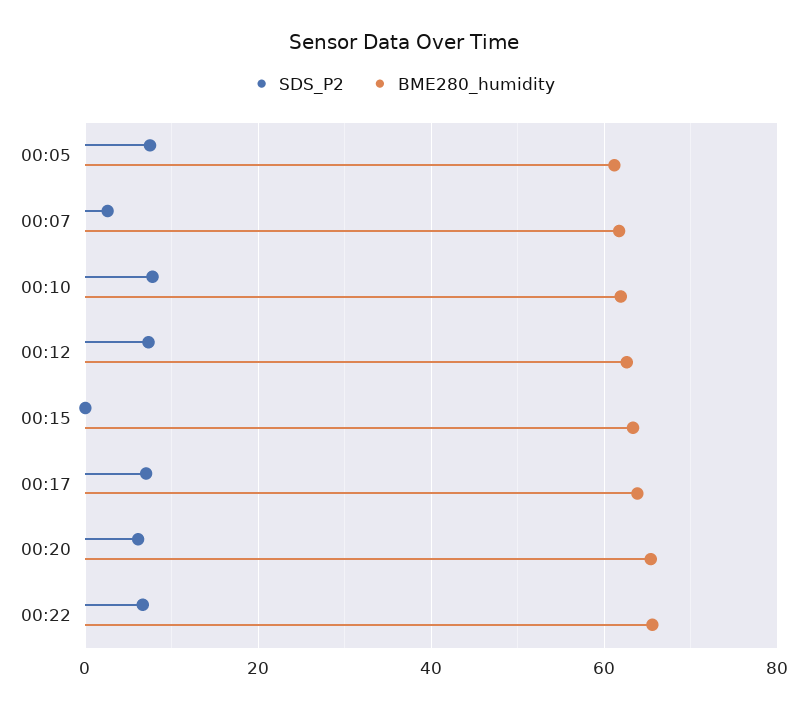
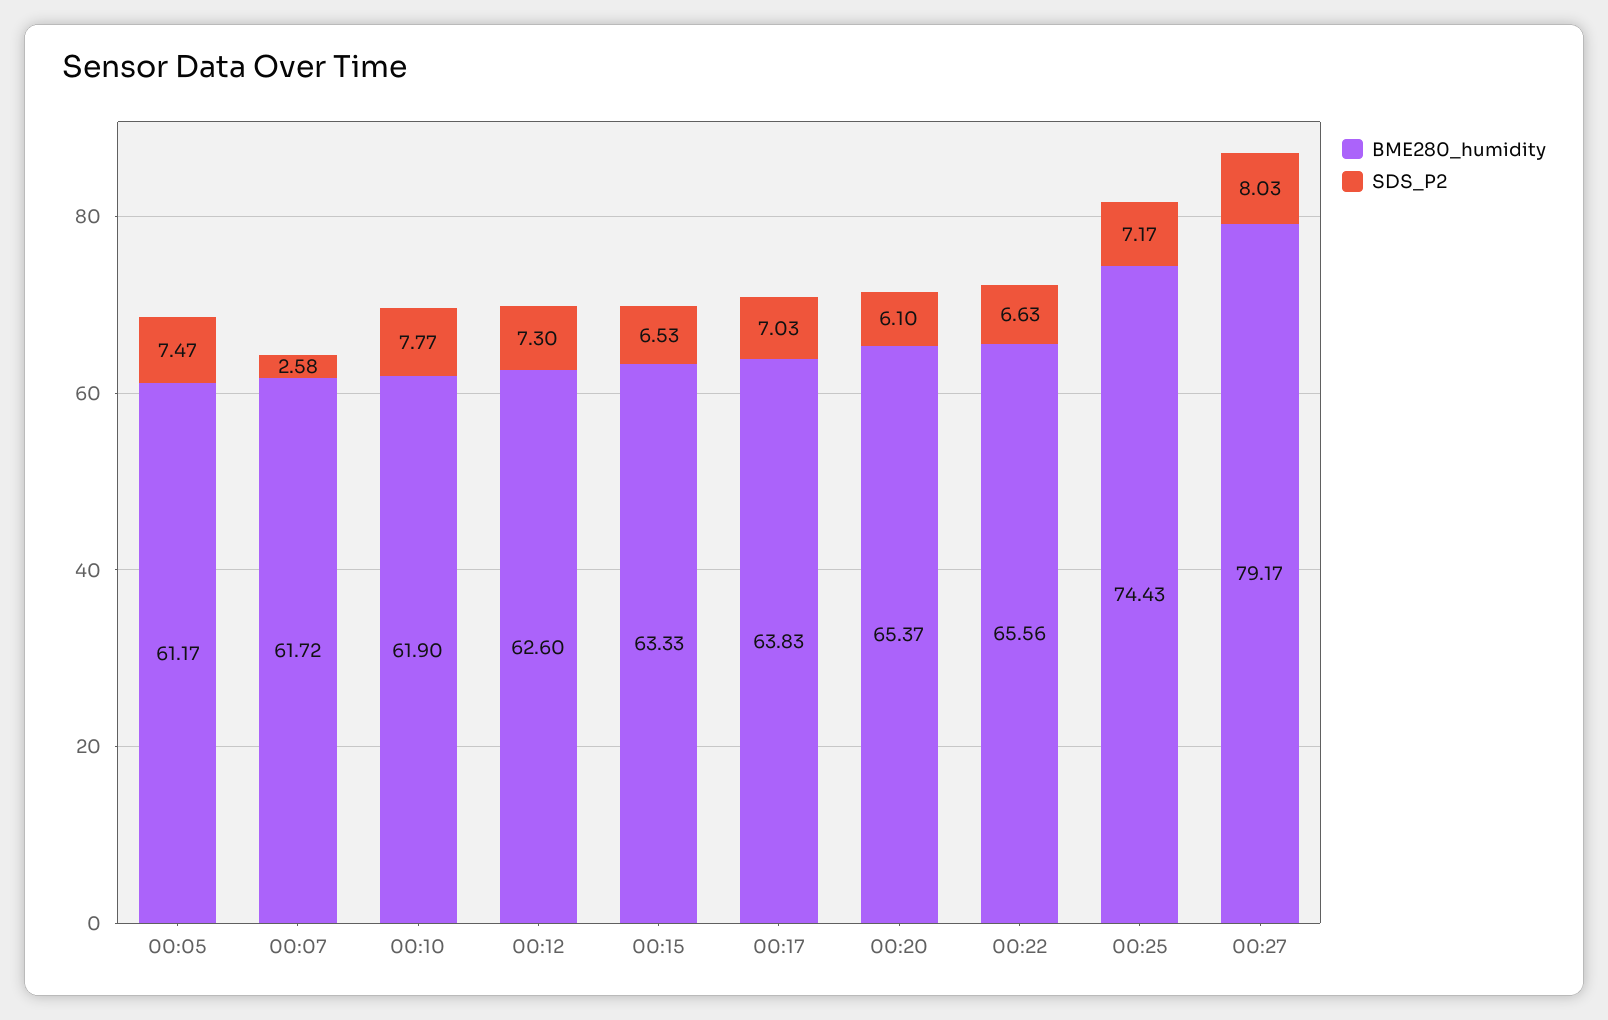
SDS_P2, 00:15: 0 -> 6.53
BME280_humidity, 00:25: none -> 74.43
SDS_P2, 00:25: none -> 7.17
BME280_humidity, 00:27: none -> 79.17
SDS_P2, 00:27: none -> 8.03

